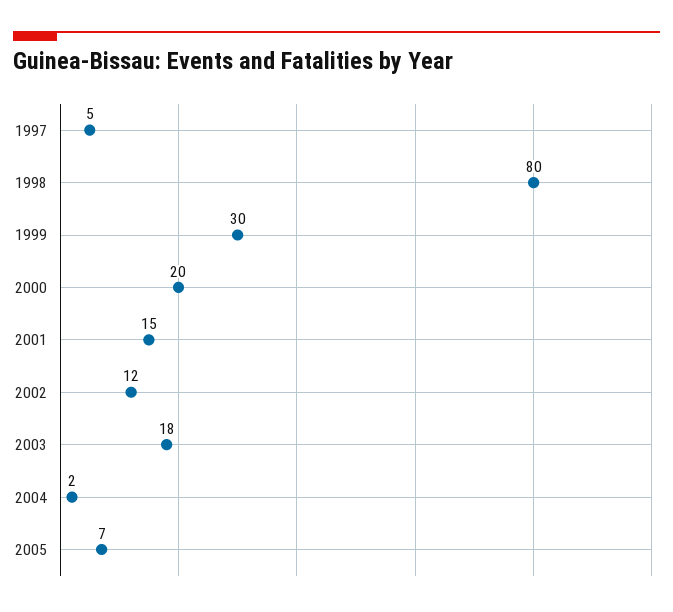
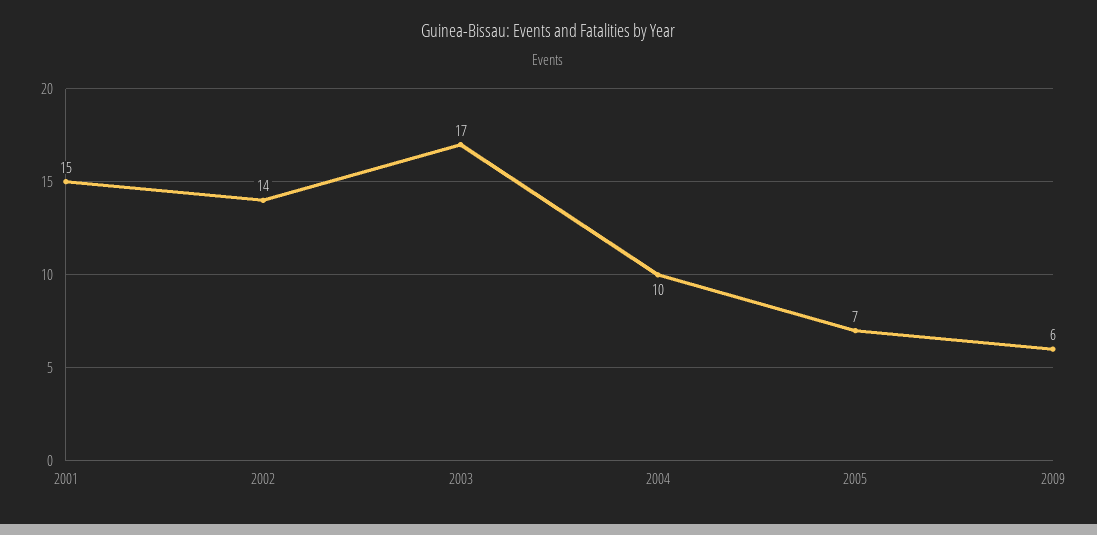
1997: 5 -> none
1998: 80 -> none
1999: 30 -> none
2000: 20 -> none
2002: 12 -> 14
2003: 18 -> 17
2004: 2 -> 10
2009: none -> 6

